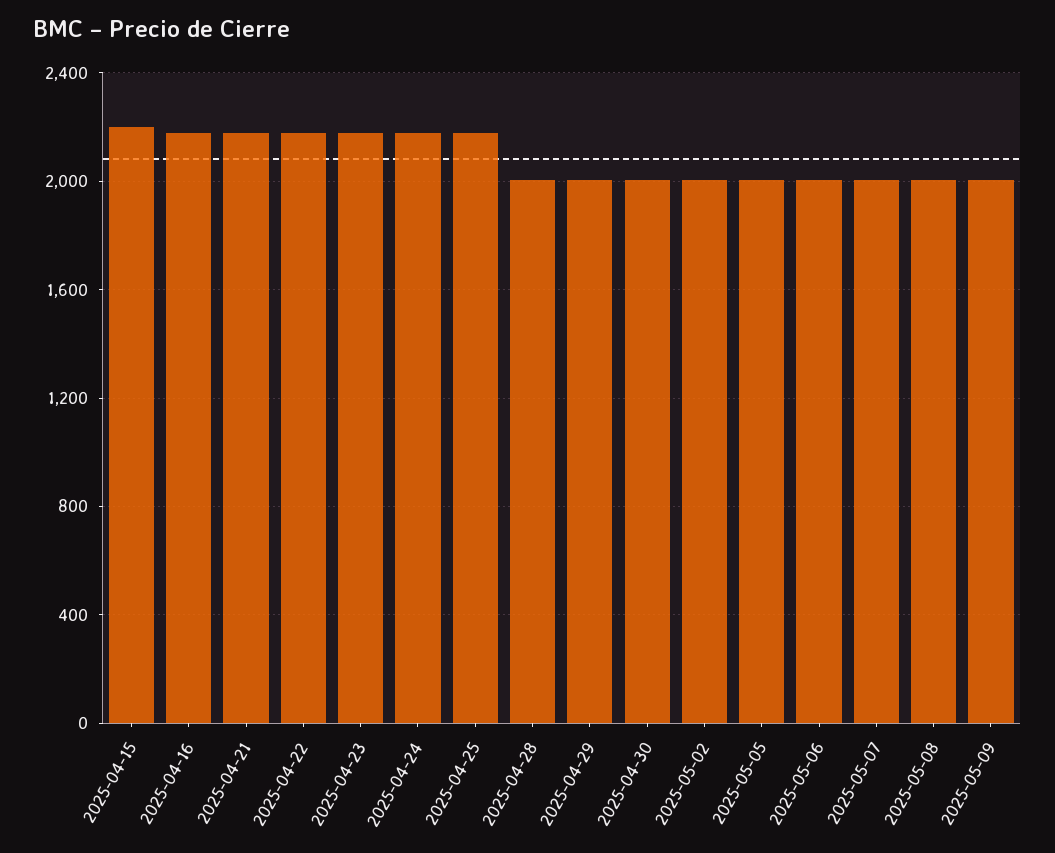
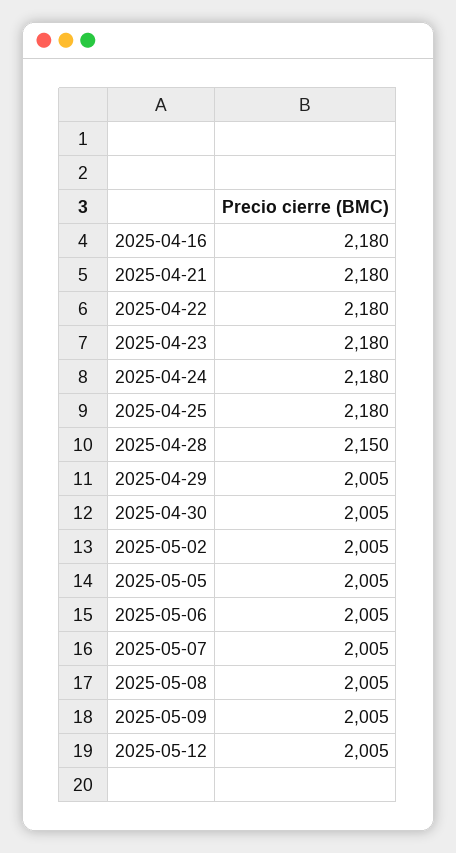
2025-04-15: 2200 -> none
2025-04-28: 2000 -> 2150
2025-05-12: none -> 2005

